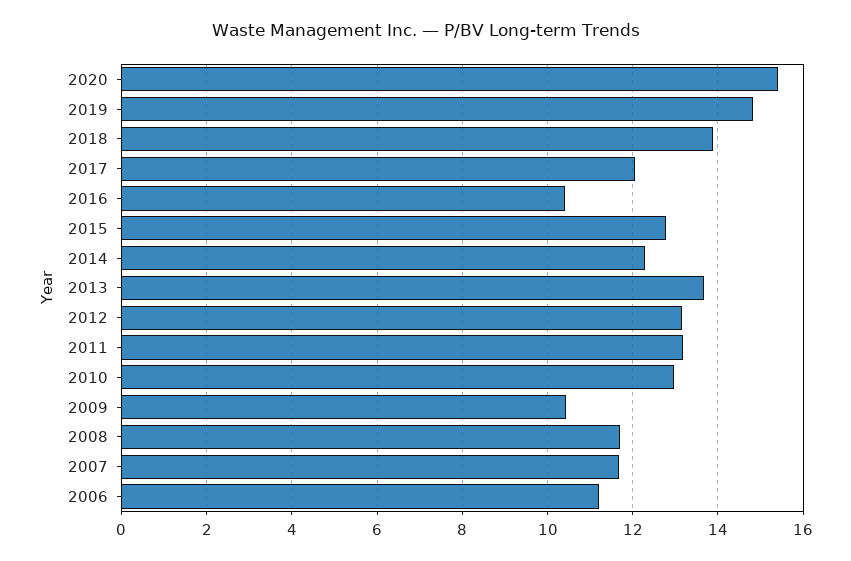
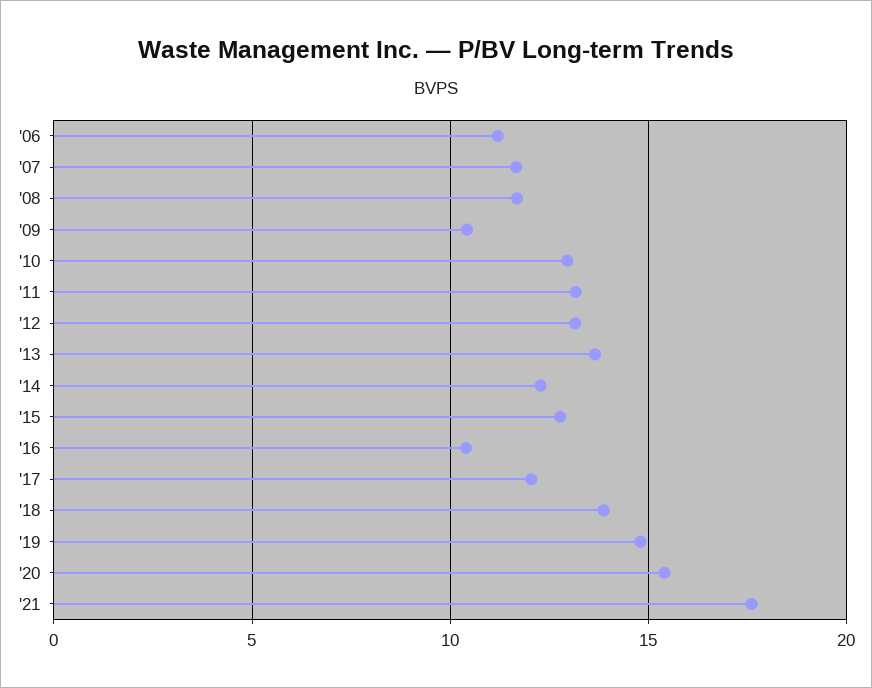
'21: none -> 17.5

